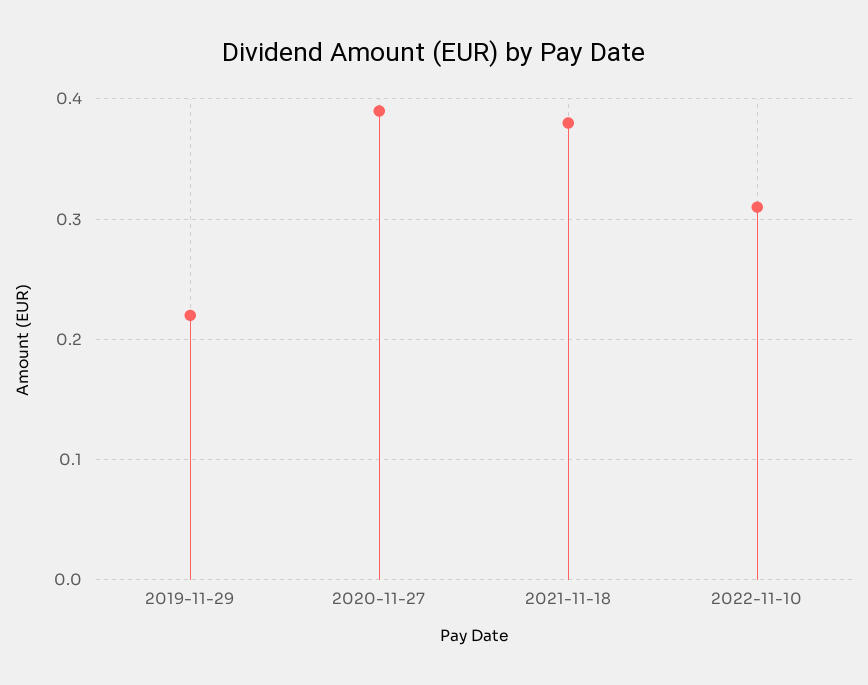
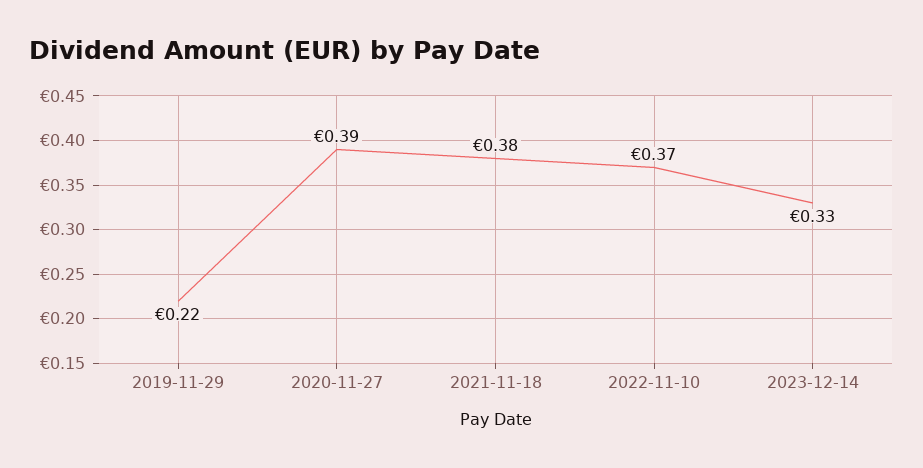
2022-11-10: 0.31 -> 0.37
2023-12-14: none -> 0.33

